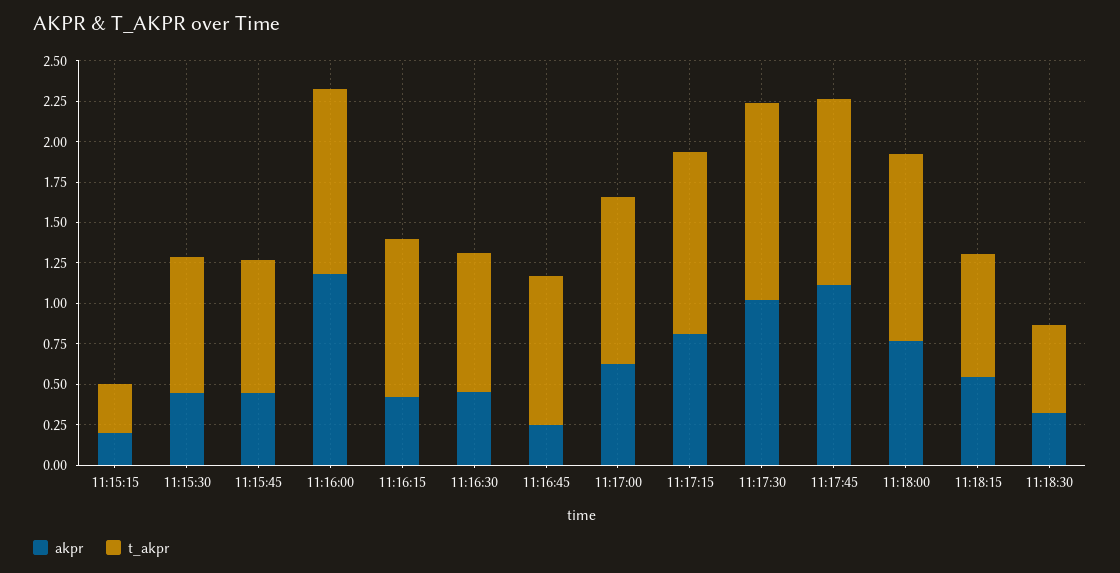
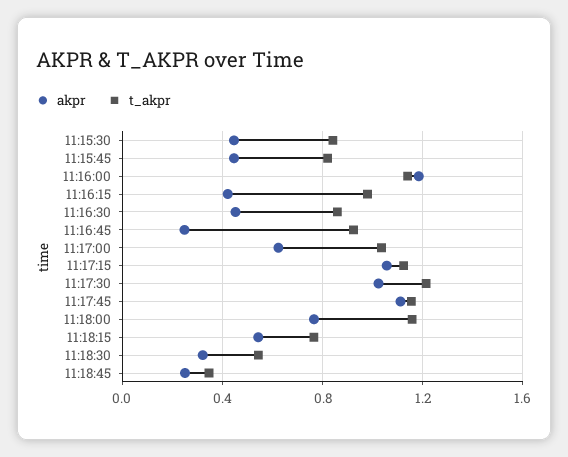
akpr, 11:15:15: 0.2 -> none
t_akpr, 11:15:15: 0.3 -> none
akpr, 11:17:15: 0.8 -> 1.05
akpr, 11:18:45: none -> 0.25
t_akpr, 11:18:45: none -> 0.35

